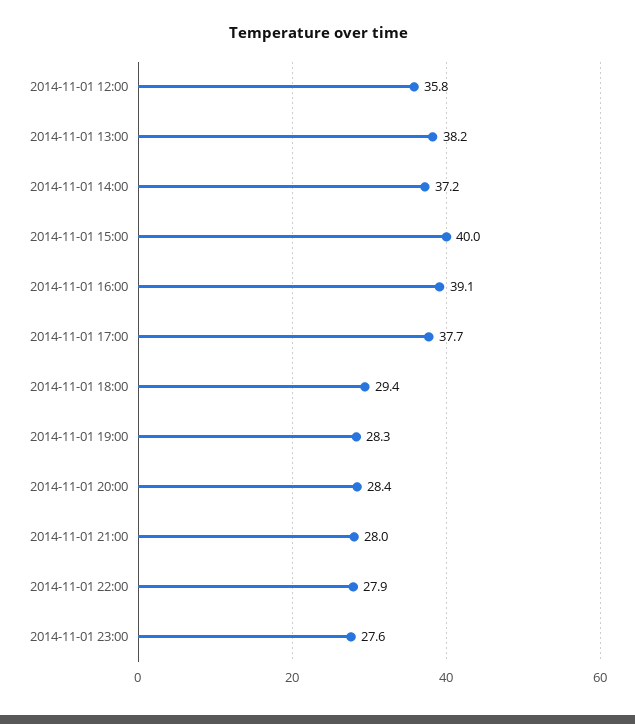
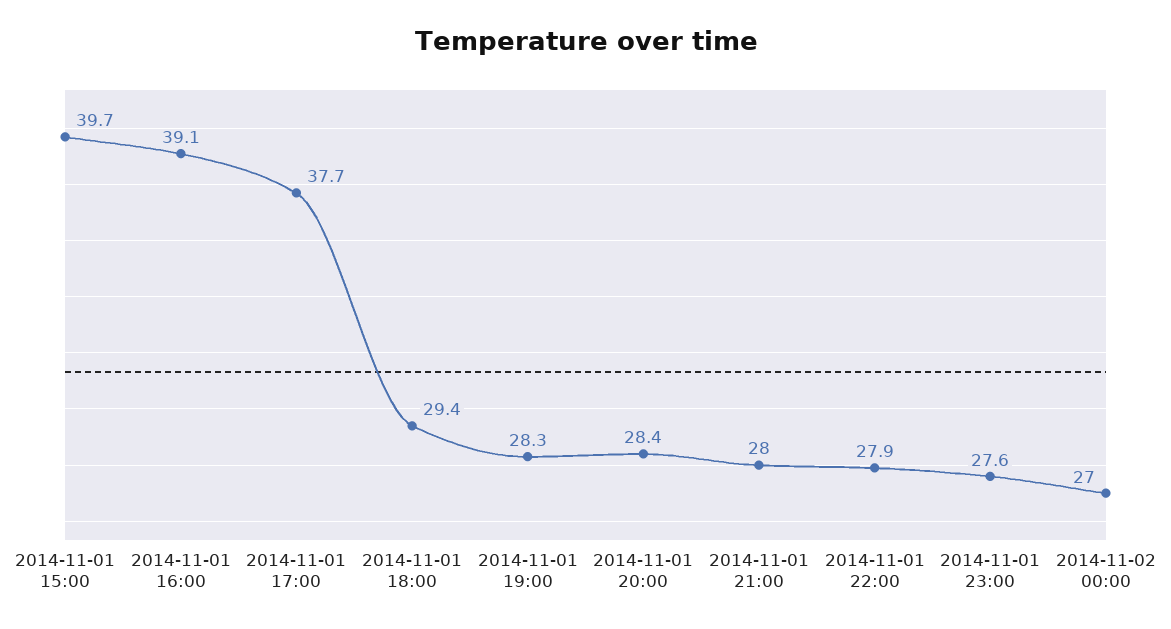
2014-11-01 12:00: 35.8 -> none
2014-11-01 13:00: 38.2 -> none
2014-11-01 14:00: 37.2 -> none
2014-11-01 15:00: 40 -> 39.7
2014-11-02 00:00: none -> 27

